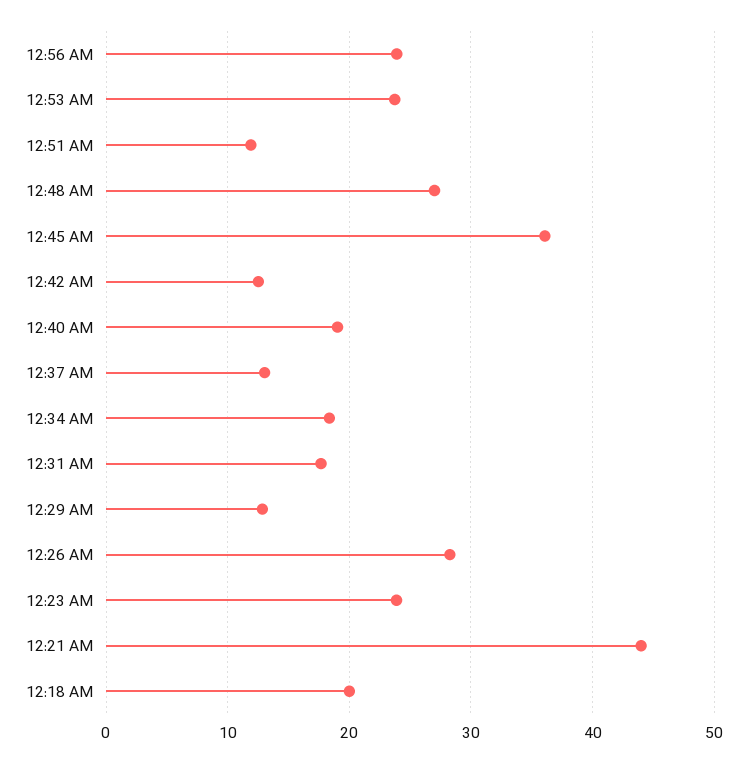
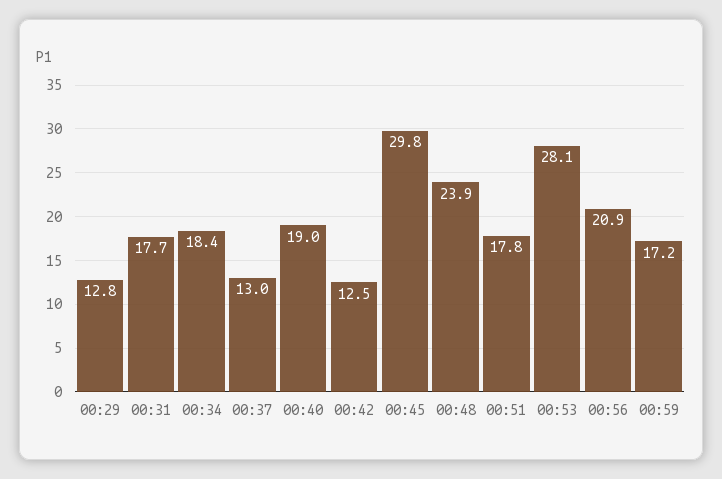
12:56 AM: 24 -> 20.9
12:53 AM: 24 -> 28.1
12:51 AM: 12 -> 17.8
12:48 AM: 27 -> 23.9
12:45 AM: 36 -> 29.8
12:26 AM: 28 -> none
12:23 AM: 24 -> none
12:21 AM: 44 -> none
12:18 AM: 20 -> none
00:59: none -> 17.2

